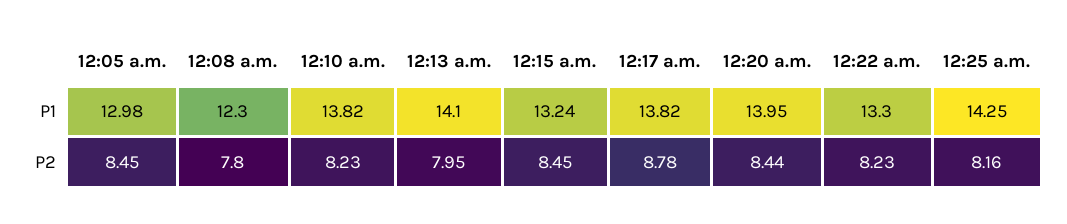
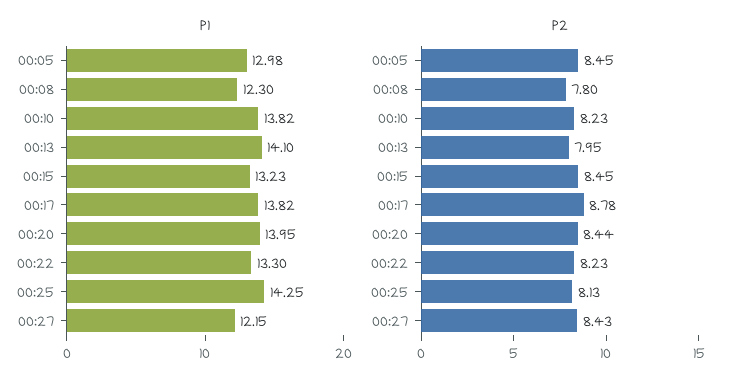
P1, 12:15 a.m.: 13.24 -> 13.23
P2, 12:25 a.m.: 8.16 -> 8.13
P1, 00:27: none -> 12.15
P2, 00:27: none -> 8.43

